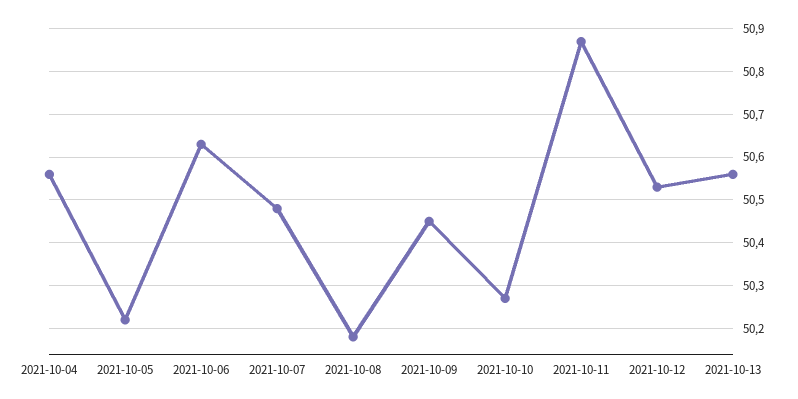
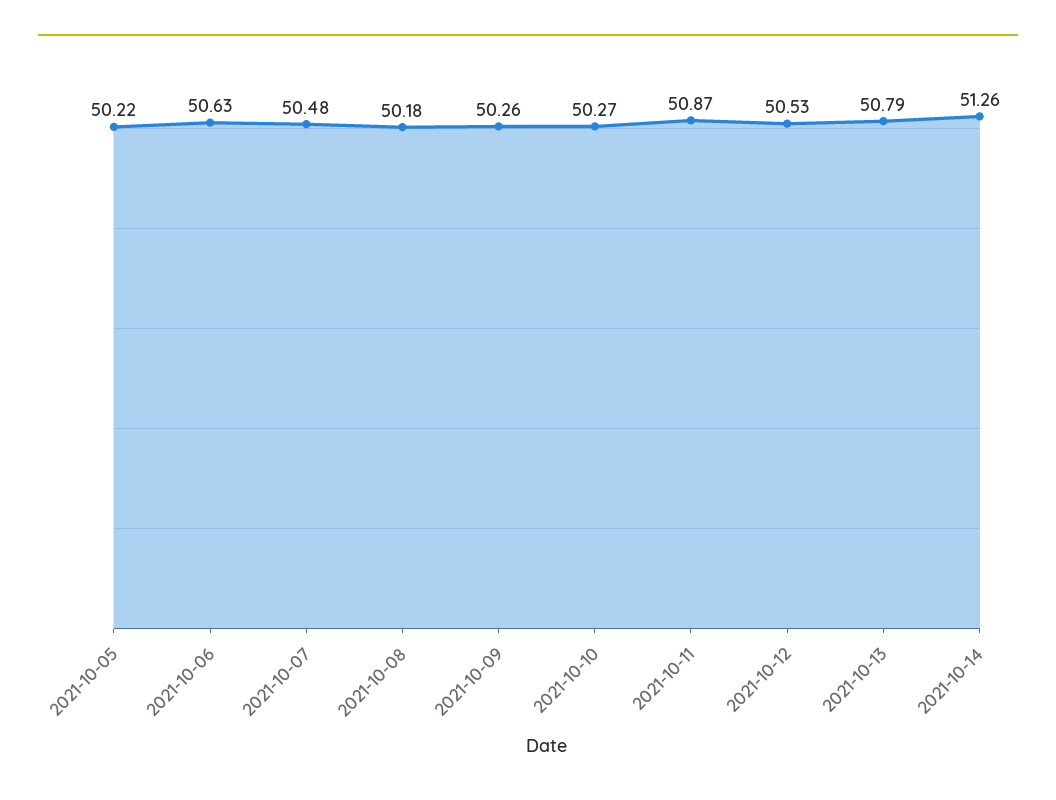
2021-10-04: 50.55 -> none
2021-10-09: 50.45 -> 50.26
2021-10-13: 50.55 -> 50.79
2021-10-14: none -> 51.26

